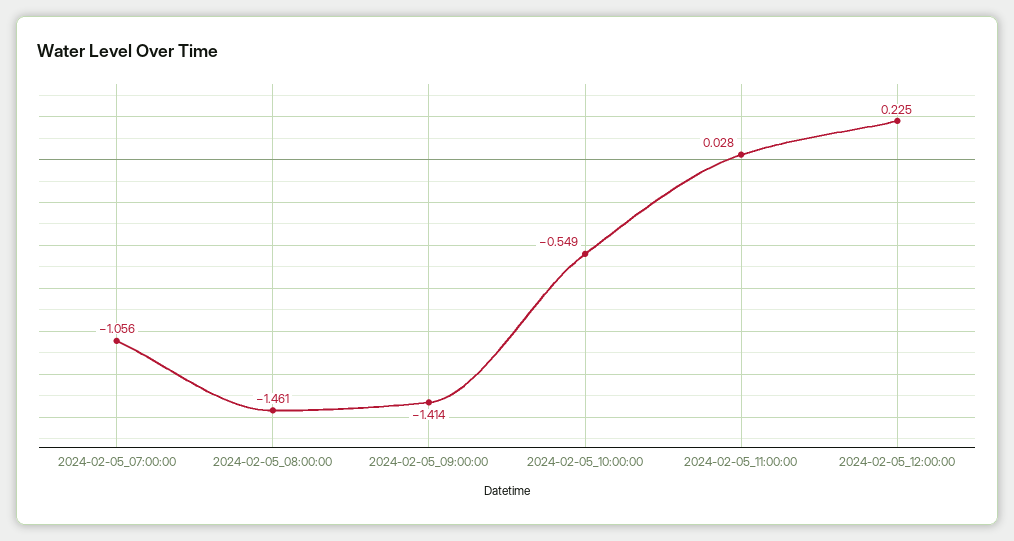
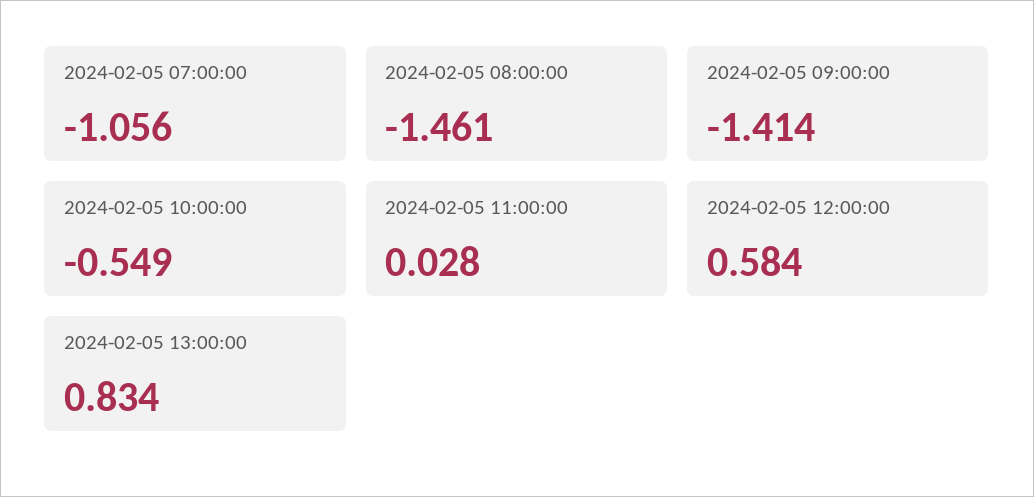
2024-02-05_12:00:00: 0.225 -> 0.584
2024-02-05 13:00:00: none -> 0.834

